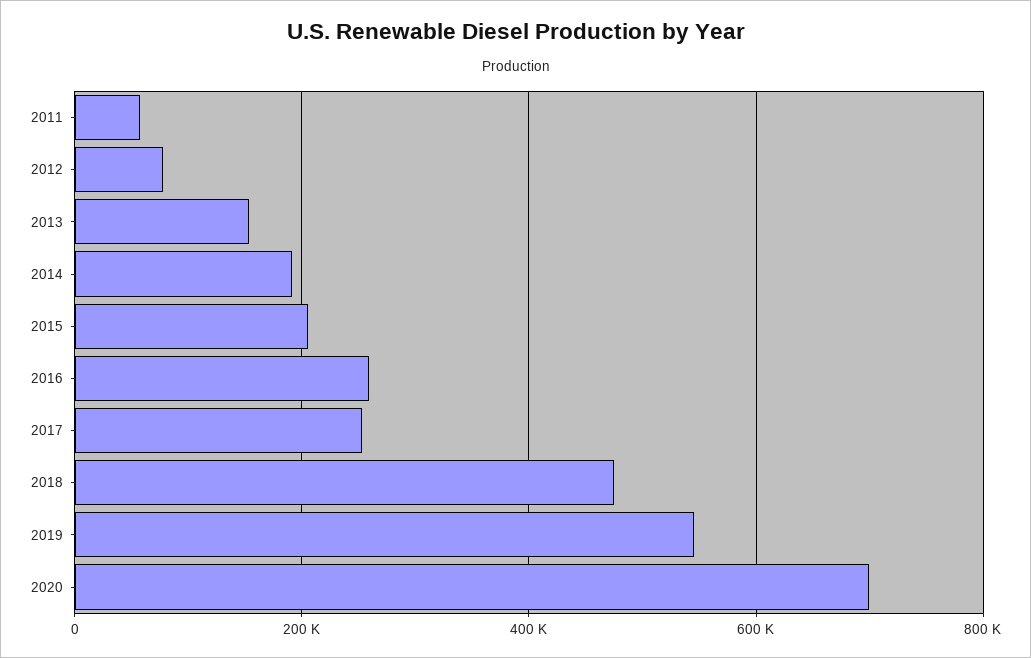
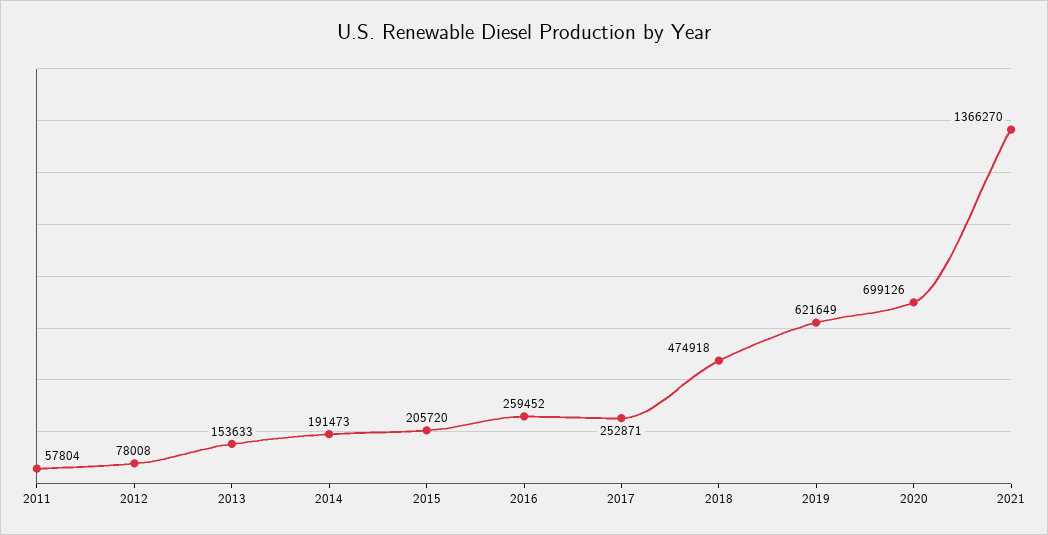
2019: 540000 -> 621649
2021: none -> 1366270

